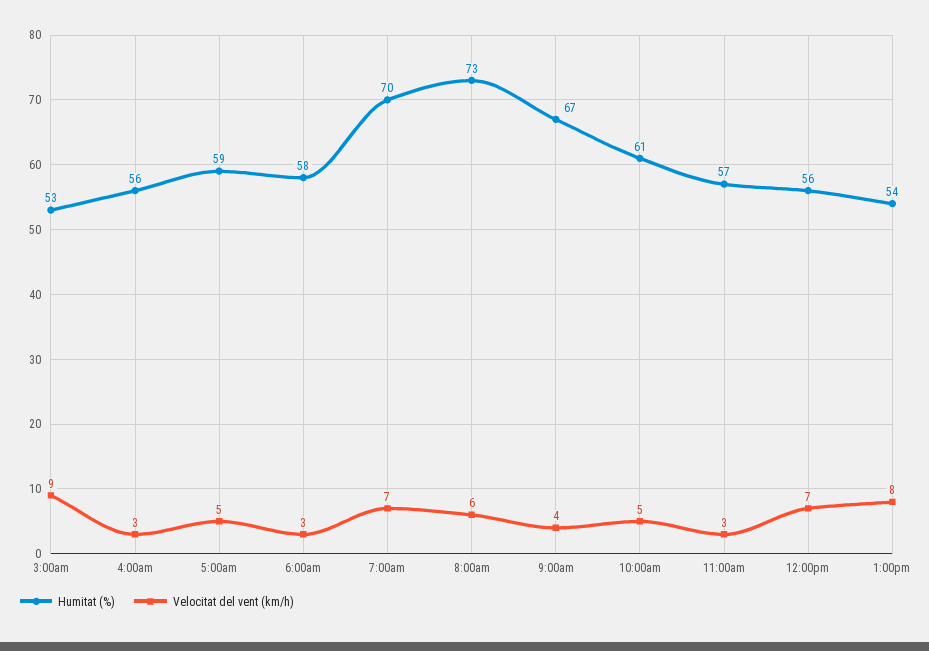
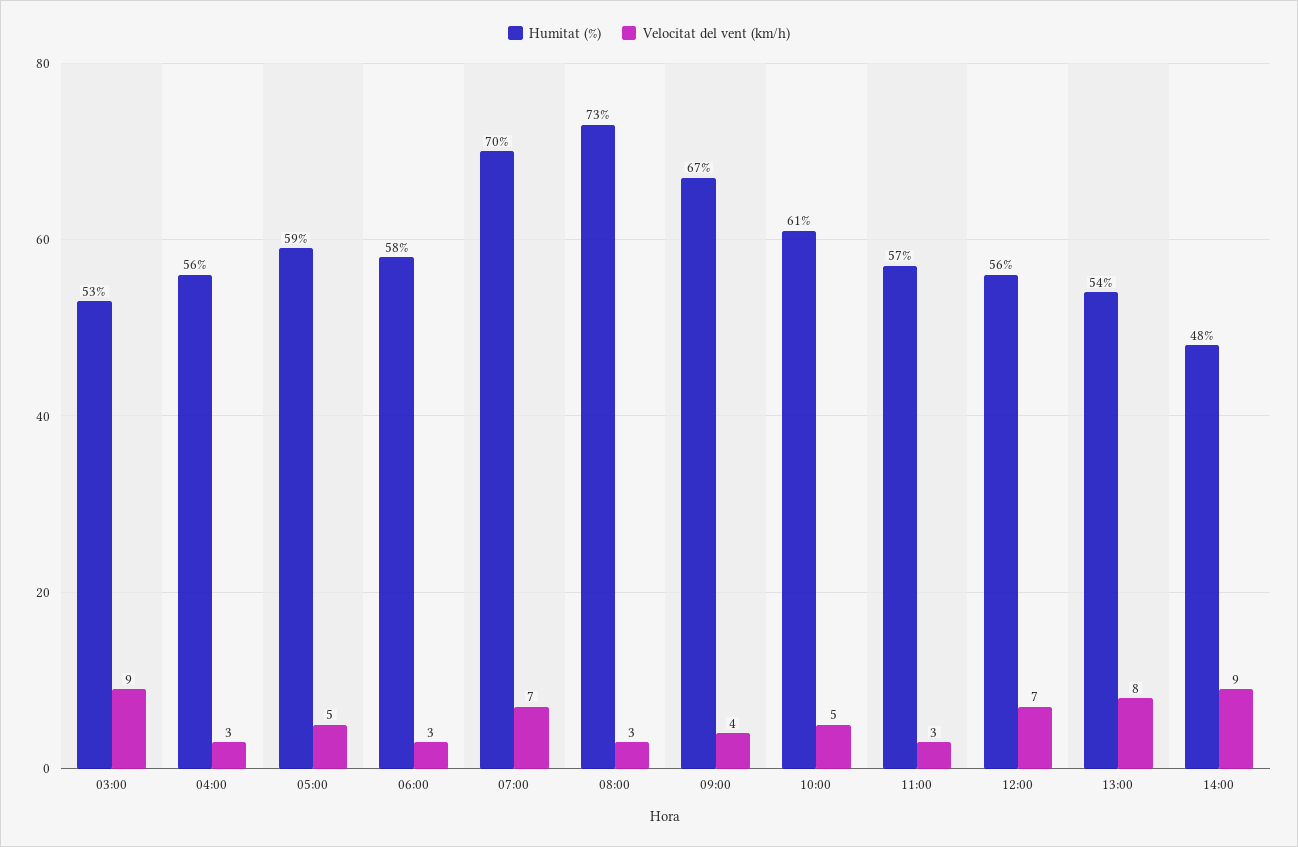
Velocitat del vent (km/h), 8:00am: 6 -> 3
Humitat (%), 14:00: none -> 48
Velocitat del vent (km/h), 14:00: none -> 9

